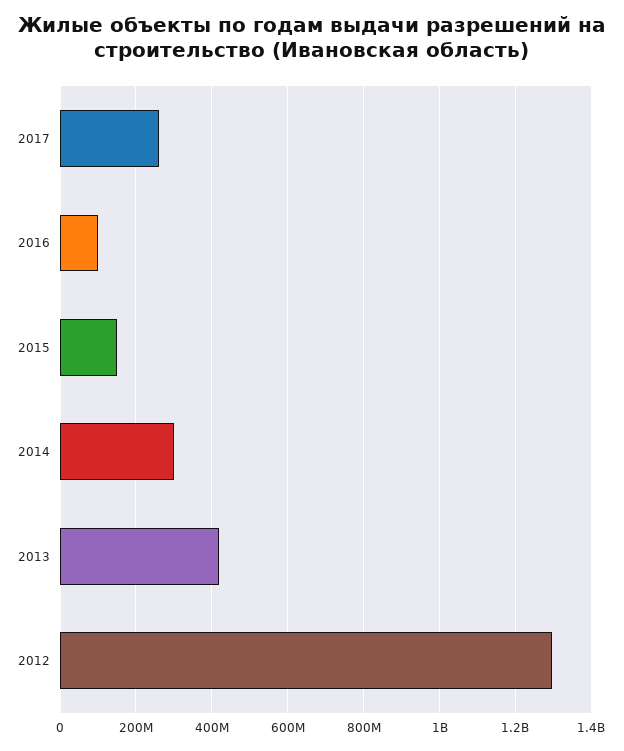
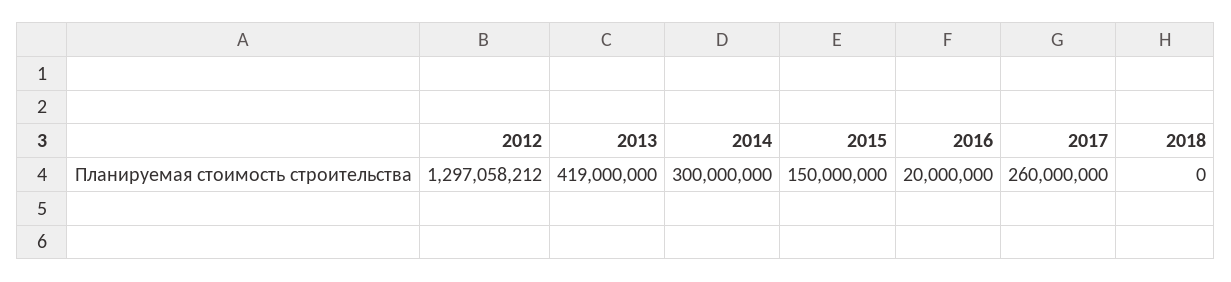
2016: 100000000 -> 20000000
2018: none -> 0

